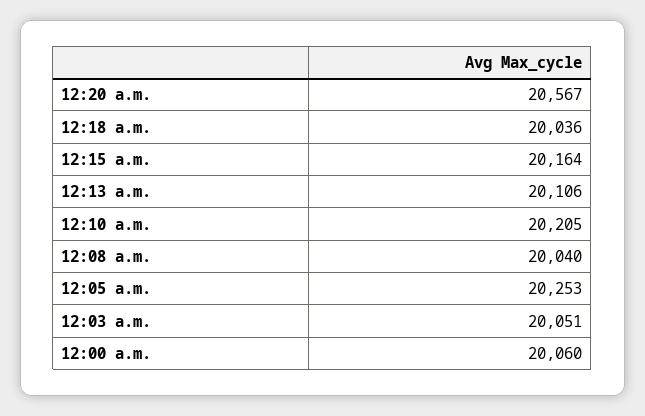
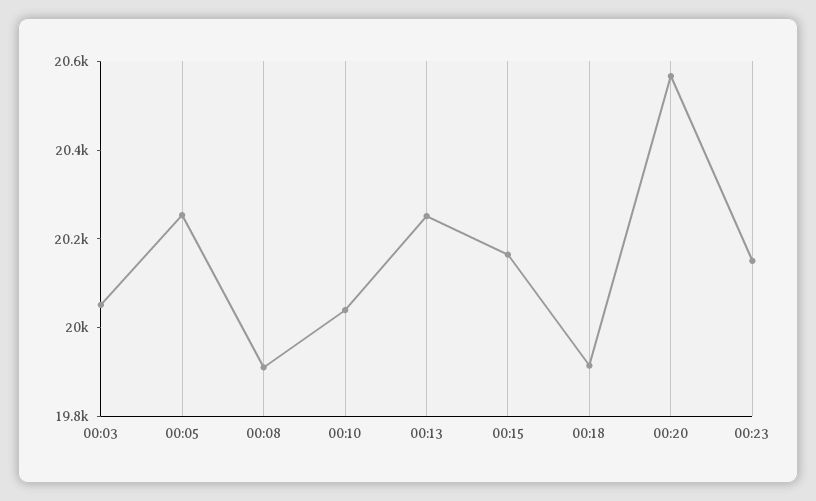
12:18 a.m.: 20036 -> 19900
12:13 a.m.: 20106 -> 20250
12:10 a.m.: 20205 -> 20050
12:08 a.m.: 20040 -> 19900
12:00 a.m.: 20060 -> none
00:23: none -> 20150

